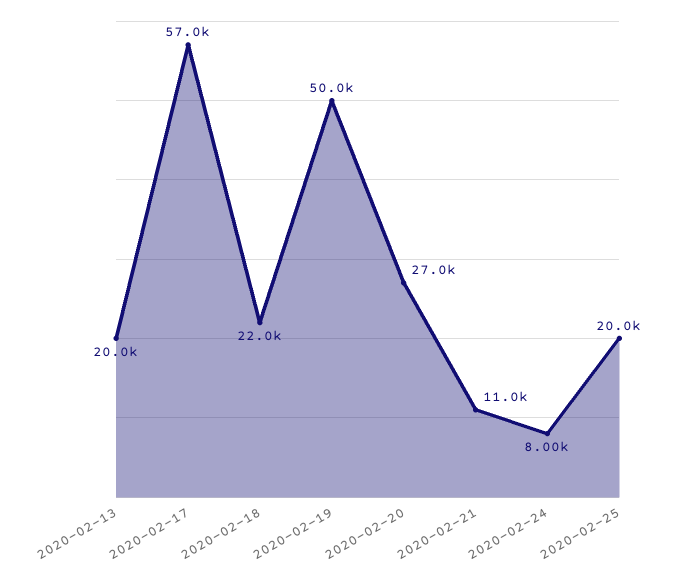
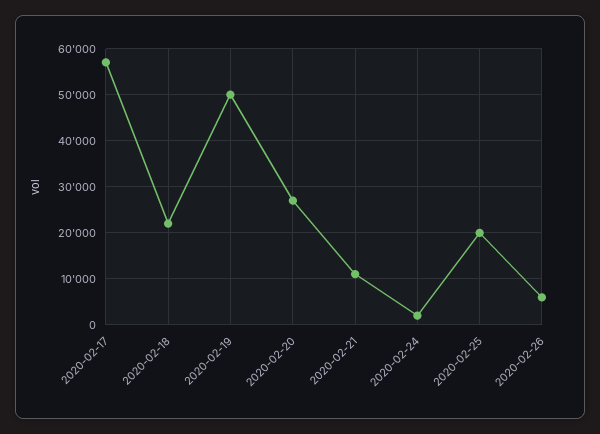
2020-02-13: 20000 -> none
2020-02-24: 8000 -> 2000
2020-02-26: none -> 6000

